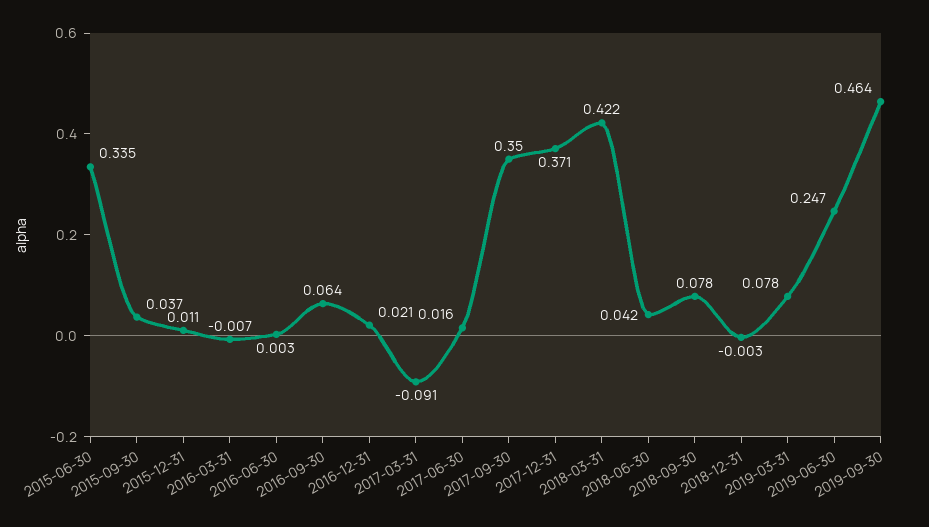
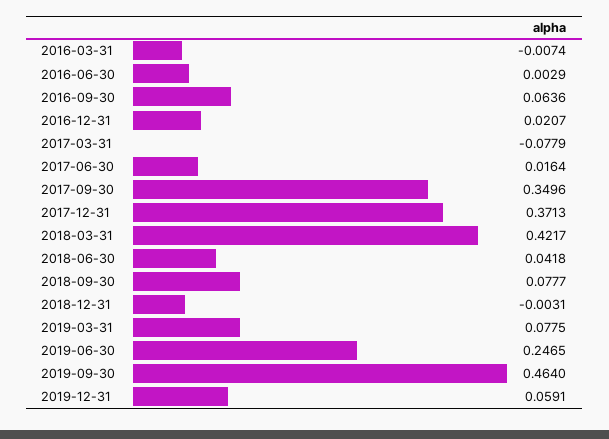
2015-06-30: 0.335 -> none
2015-09-30: 0.037 -> none
2015-12-31: 0.011 -> none
2017-03-31: -0.091 -> -0.0779
2019-12-31: none -> 0.0591

